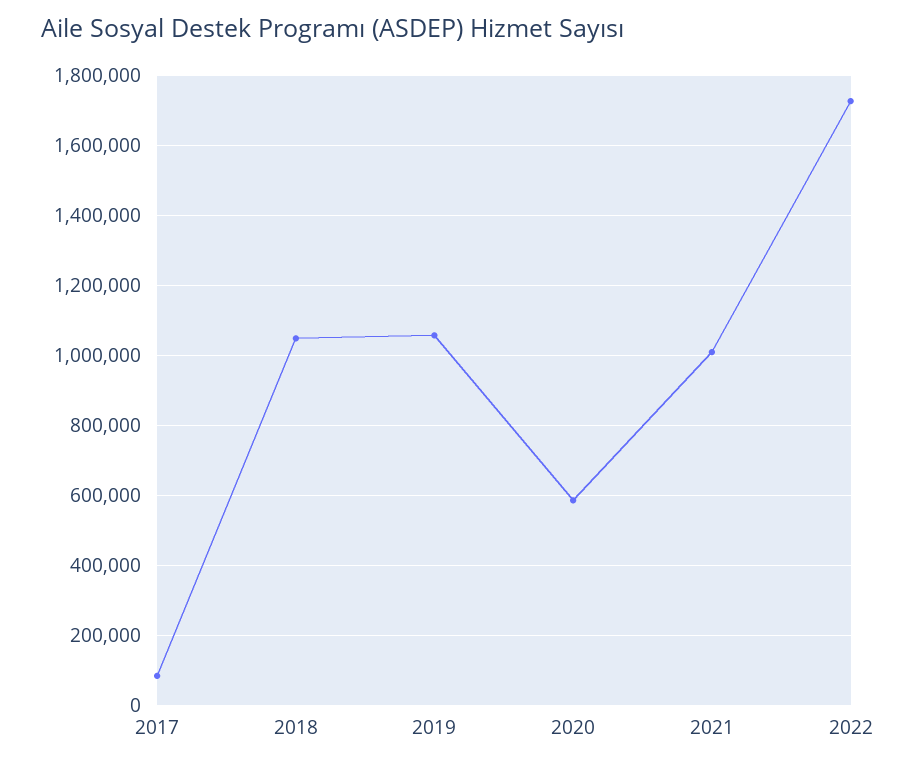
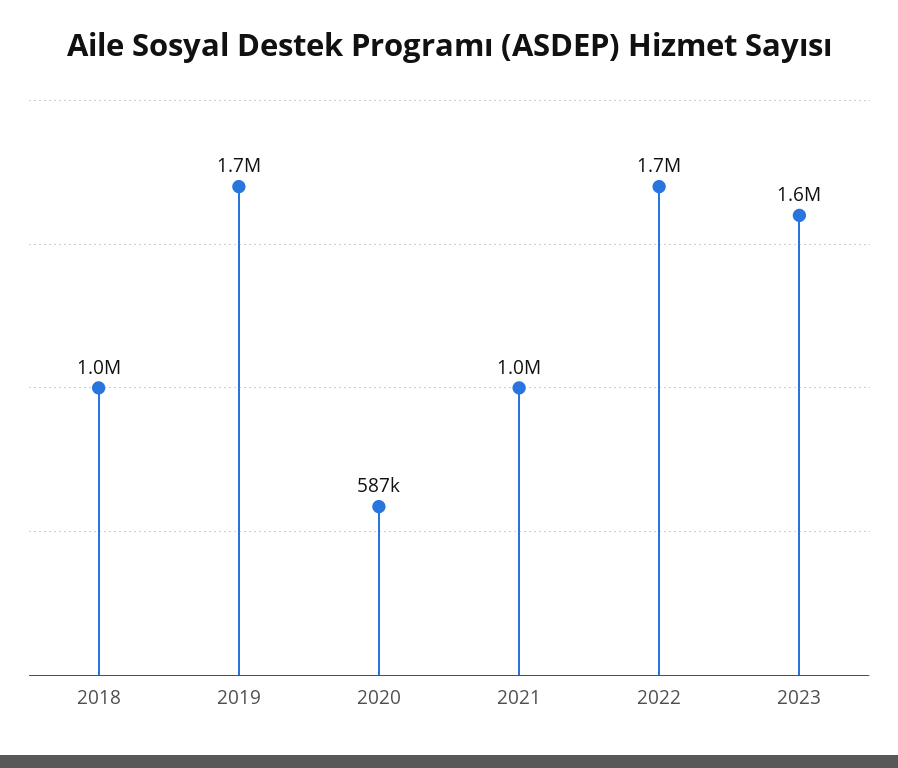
2017: 80000 -> none
2019: 1060000 -> 1700000
2023: none -> 1600000

